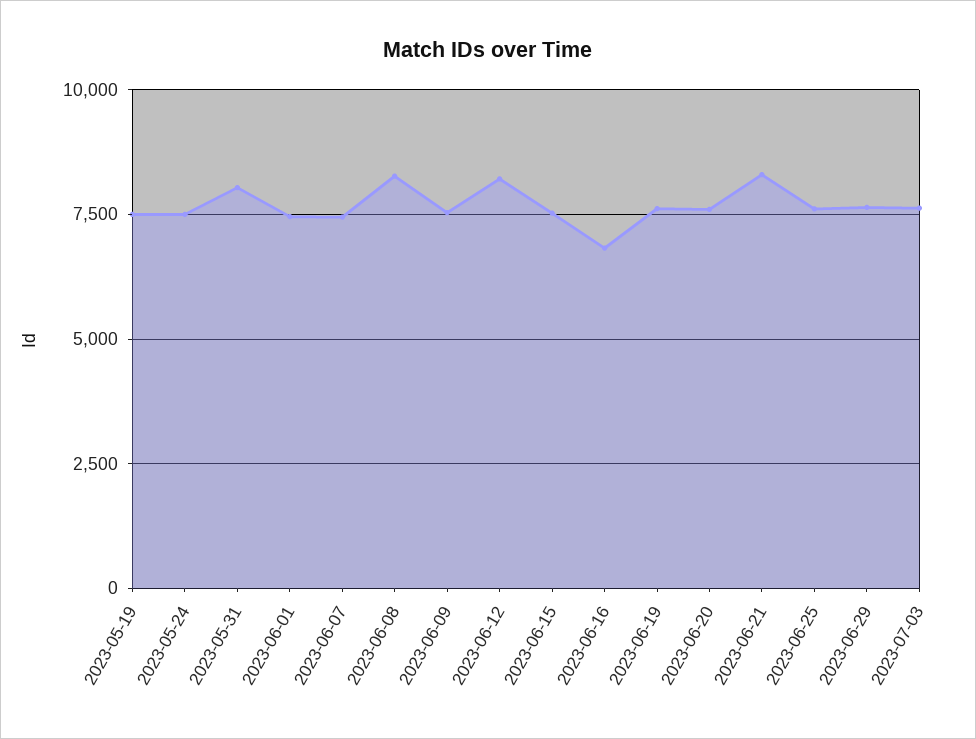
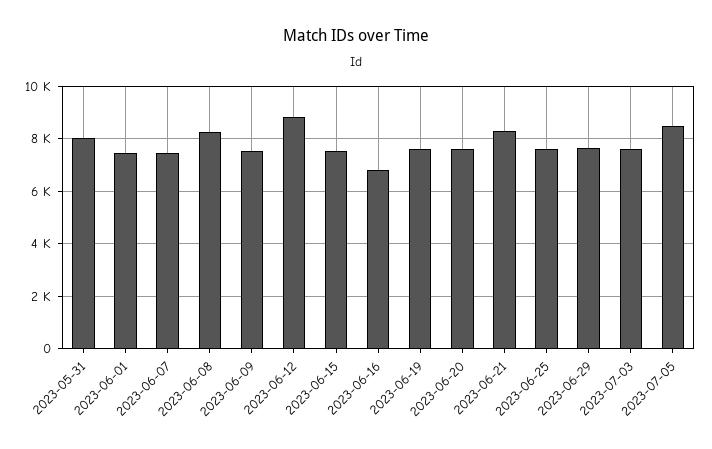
2023-05-19: 7500 -> none
2023-05-24: 7500 -> none
2023-06-12: 8250 -> 8750
2023-07-05: none -> 8500

